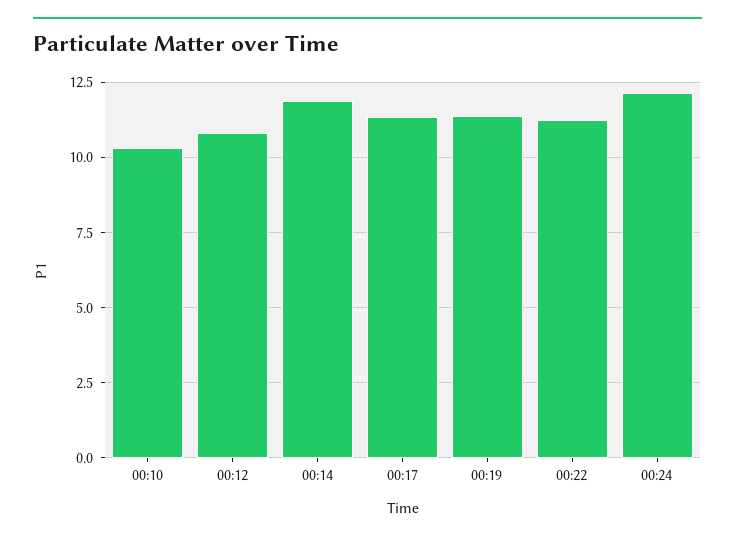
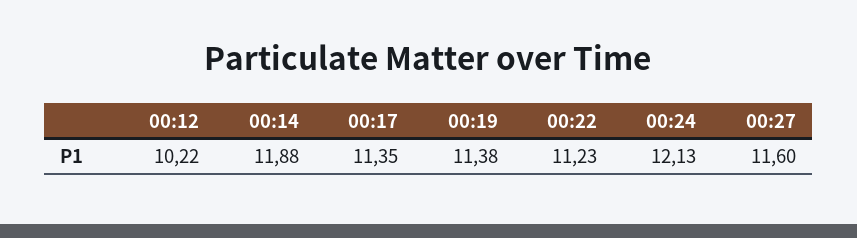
00:10: 10.25 -> none
00:12: 10.75 -> 10.22
00:27: none -> 11.6

